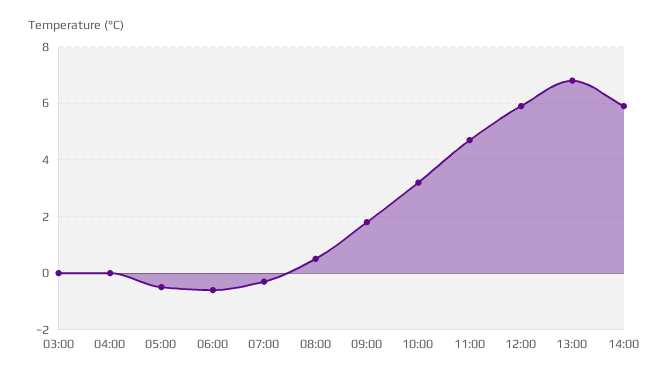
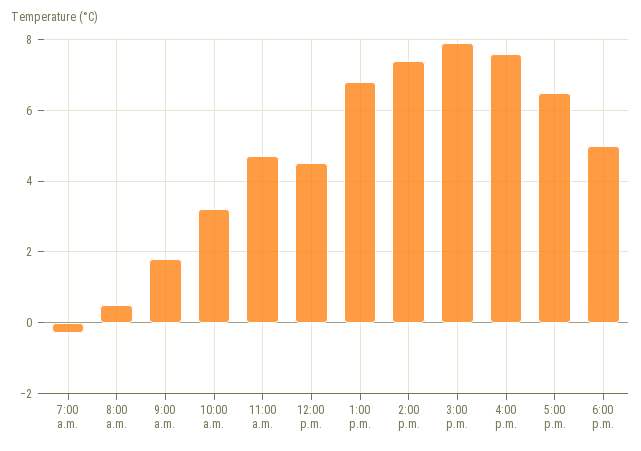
03:00: 0 -> none
04:00: 0 -> none
05:00: -0.5 -> none
06:00: -0.5 -> none
12:00: 6 -> 4.5
14:00: 6 -> 7.5
3:00 p.m.: none -> 8
4:00 p.m.: none -> 7.5
5:00 p.m.: none -> 6.5
6:00 p.m.: none -> 5

